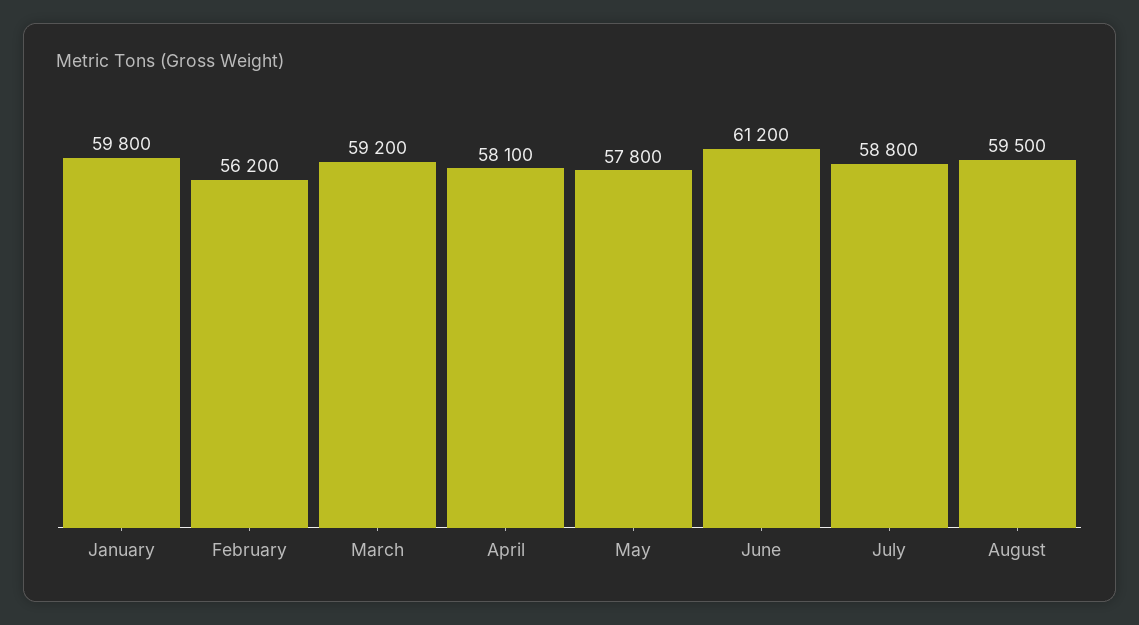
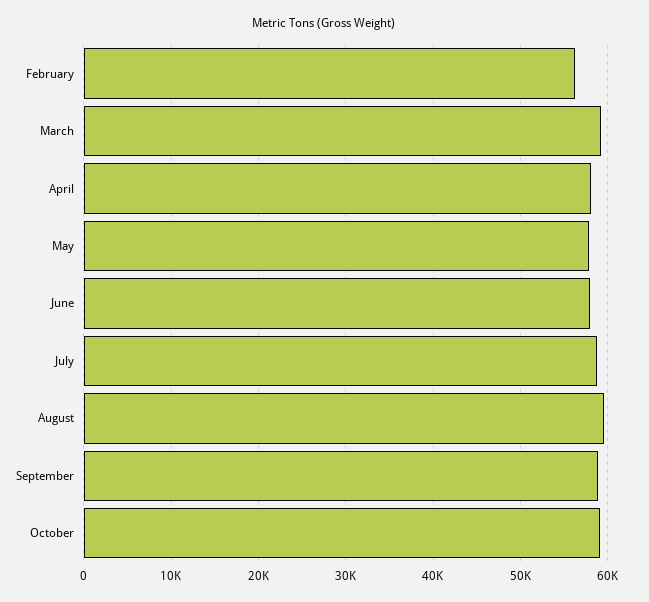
January: 59800 -> none
June: 61200 -> 58000
September: none -> 59000
October: none -> 59000

